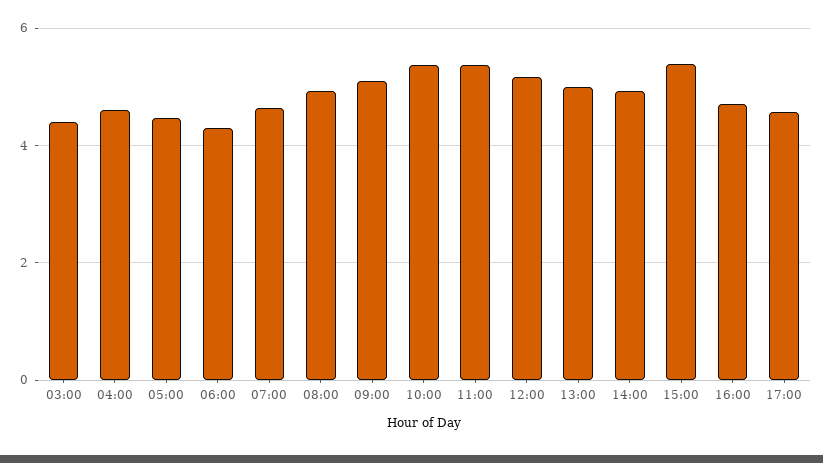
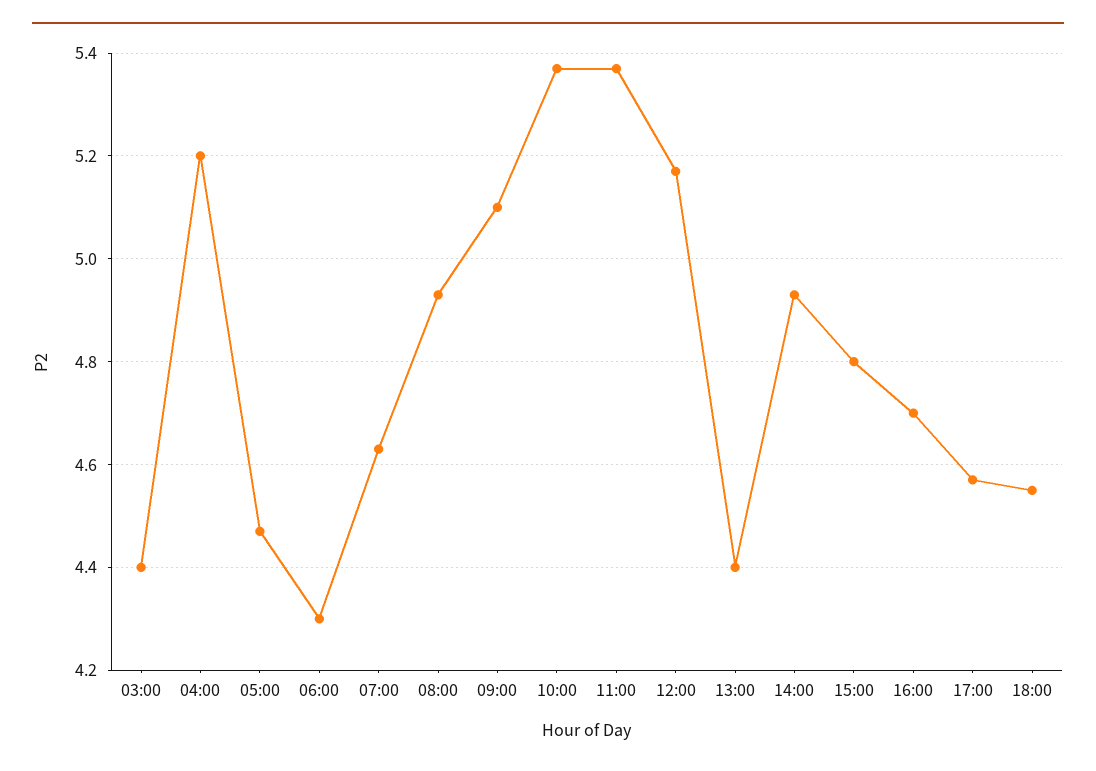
04:00: 4.6 -> 5.2
13:00: 5 -> 4.4
15:00: 5.4 -> 4.8
18:00: none -> 4.55

